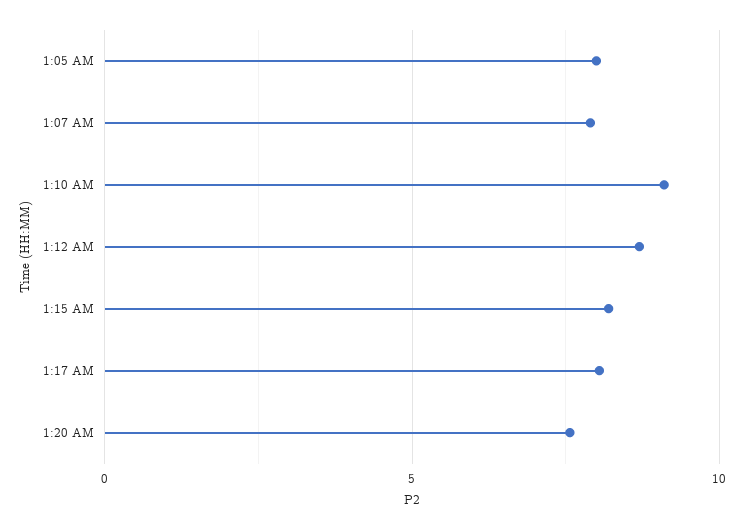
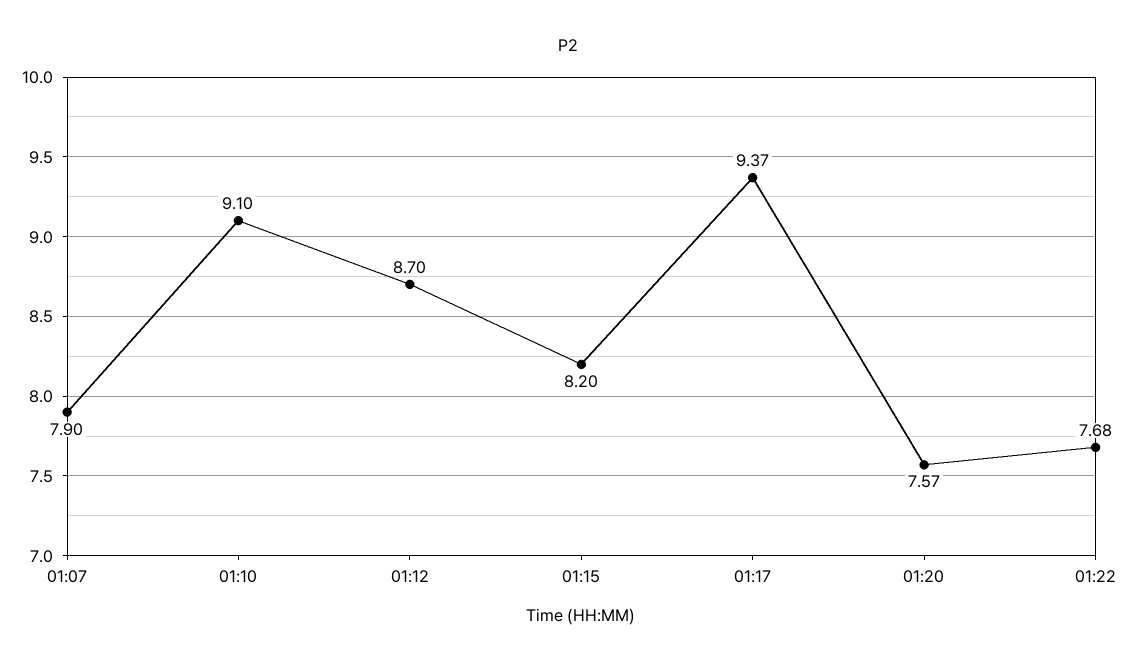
1:05 AM: 8 -> none
1:17 AM: 8 -> 9.37
01:22: none -> 7.68

